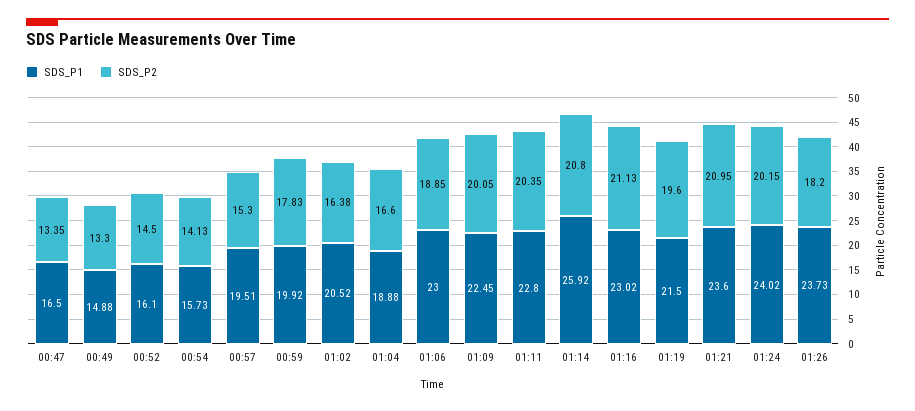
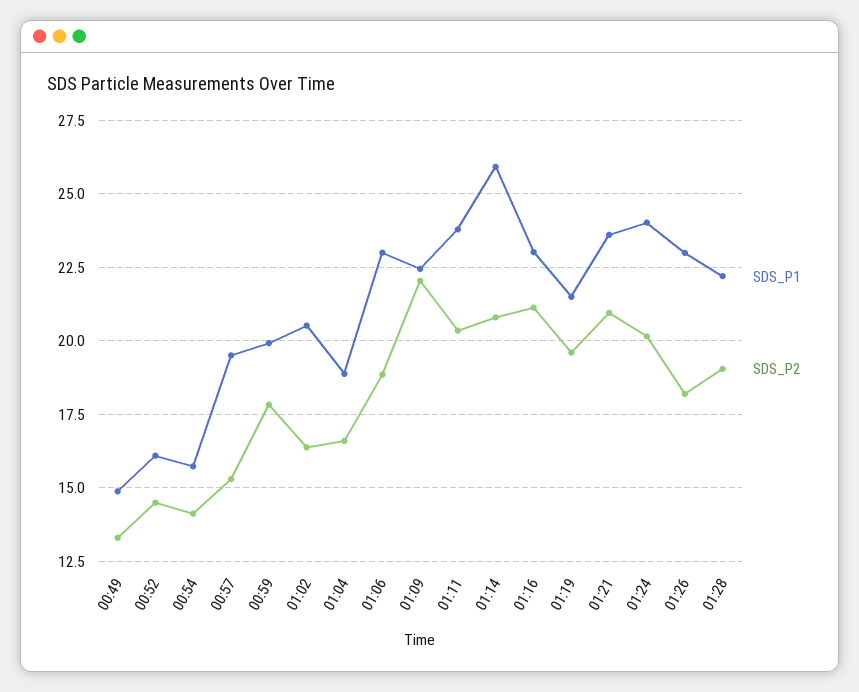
SDS_P1, 00:47: 16.5 -> none
SDS_P2, 00:47: 13.35 -> none
SDS_P2, 01:09: 20.05 -> 22
SDS_P1, 01:11: 22.8 -> 23.75
SDS_P1, 01:26: 23.73 -> 23
SDS_P1, 01:28: none -> 22.25
SDS_P2, 01:28: none -> 19

